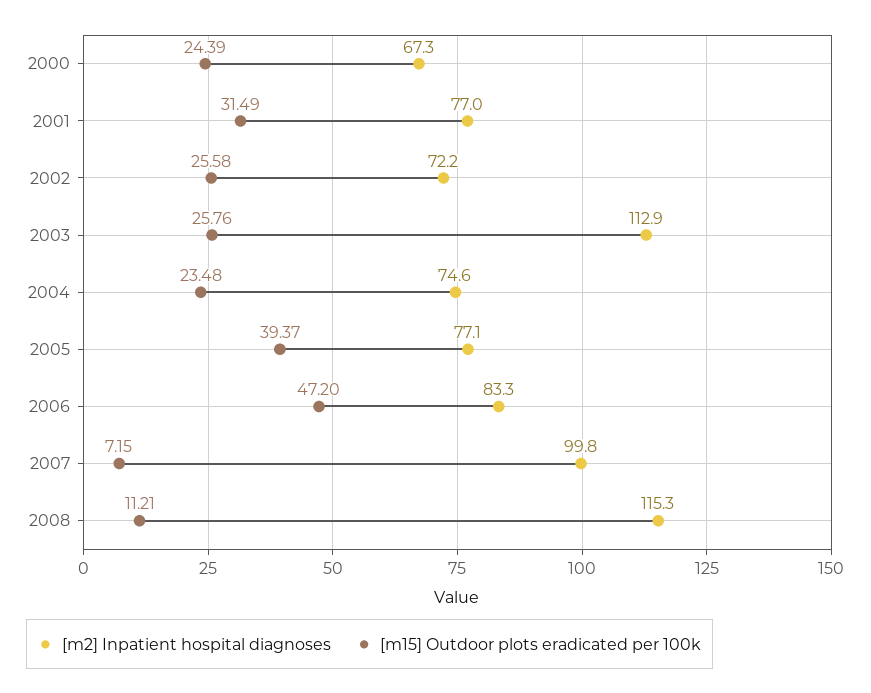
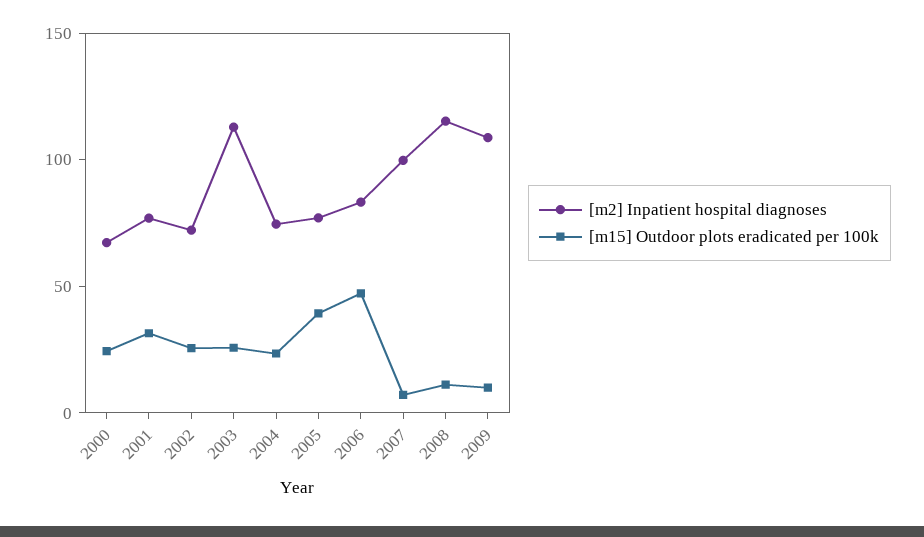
[m2] Inpatient hospital diagnoses, 2009: none -> 110
[m15] Outdoor plots eradicated per 100k, 2009: none -> 10

